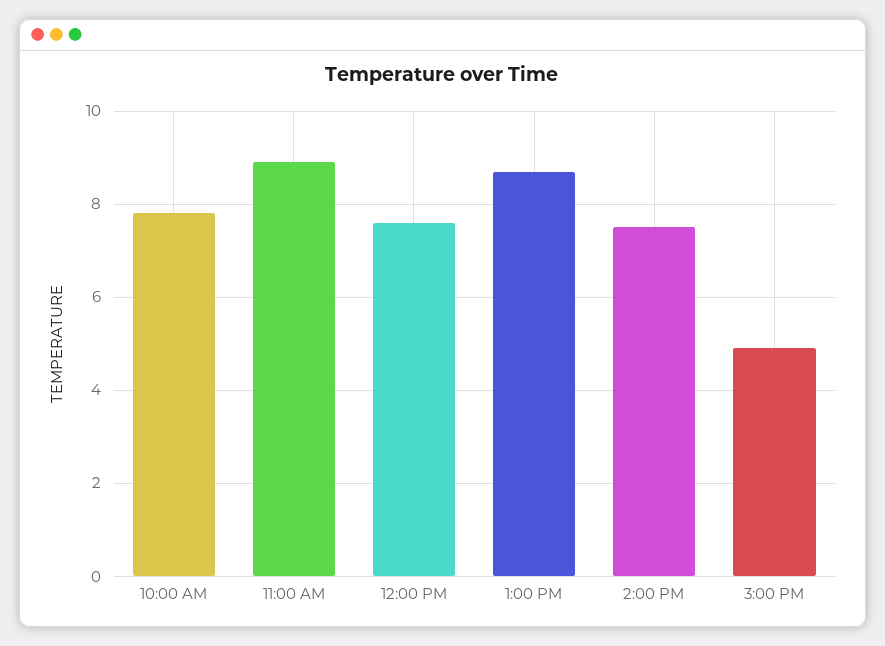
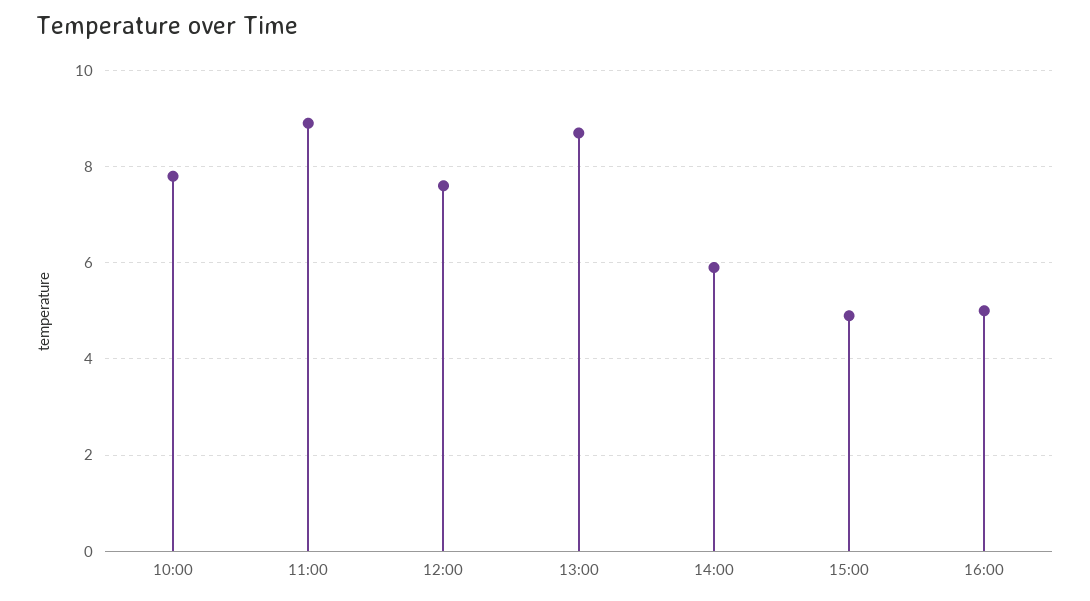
2:00 PM: 7.5 -> 6
16:00: none -> 5

